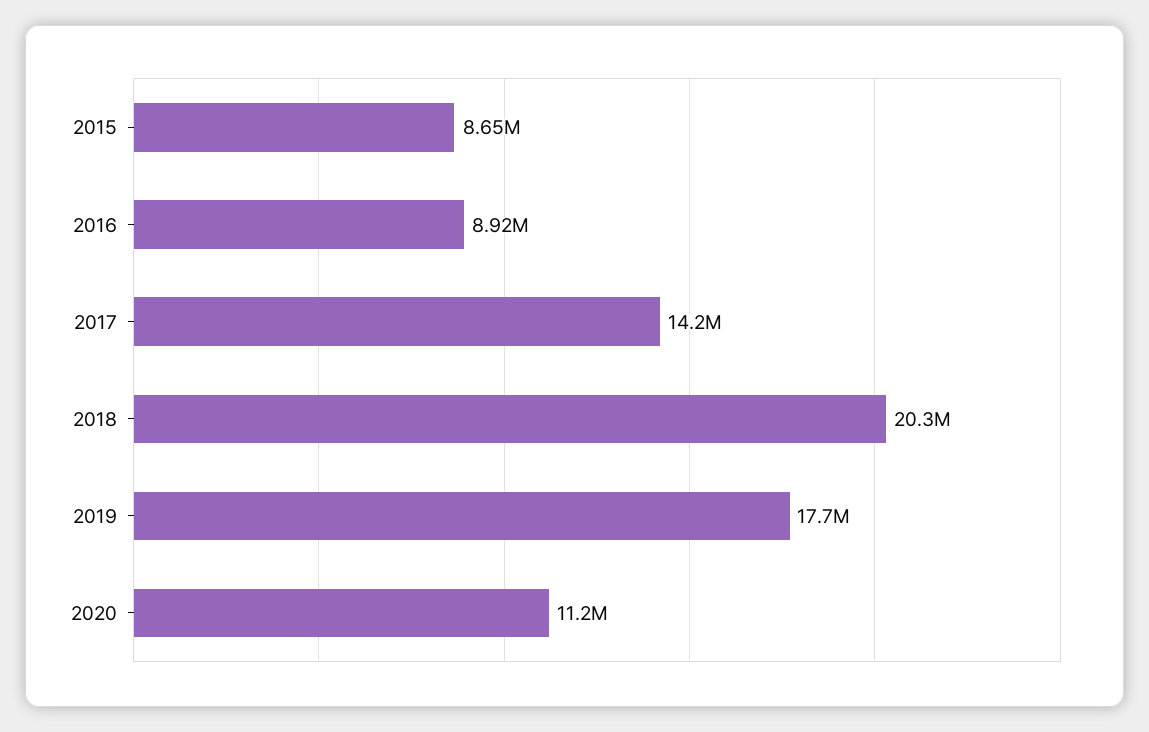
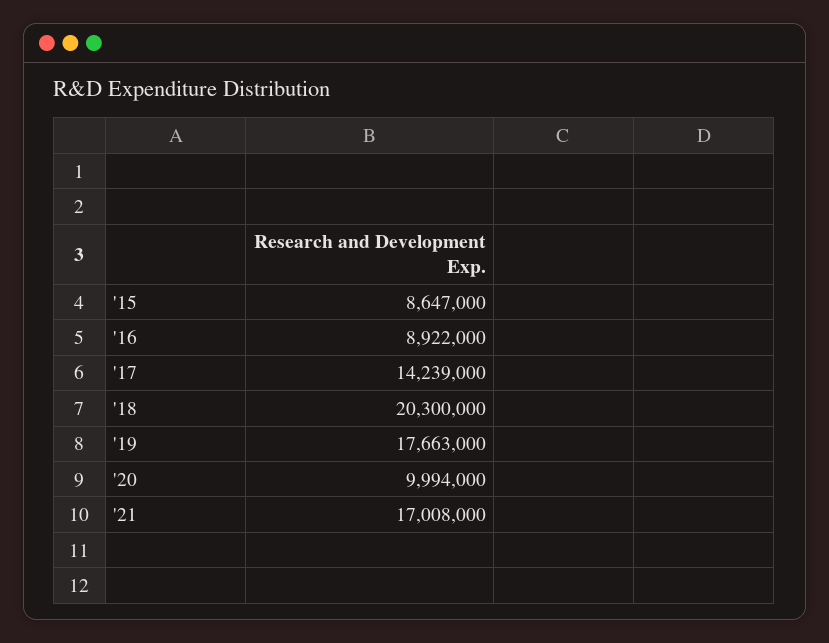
2020: 11200000 -> 9994000
'21: none -> 17008000

